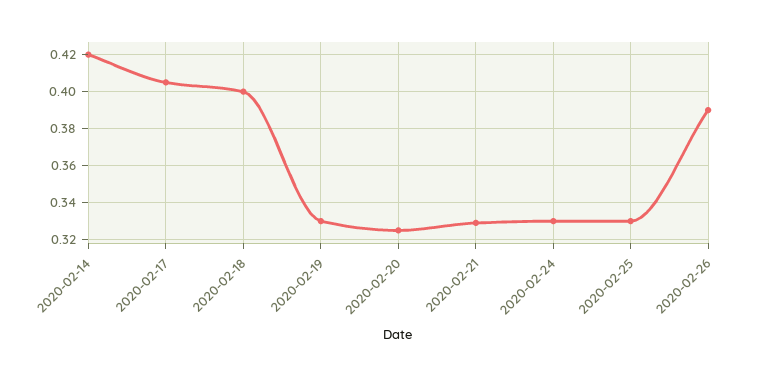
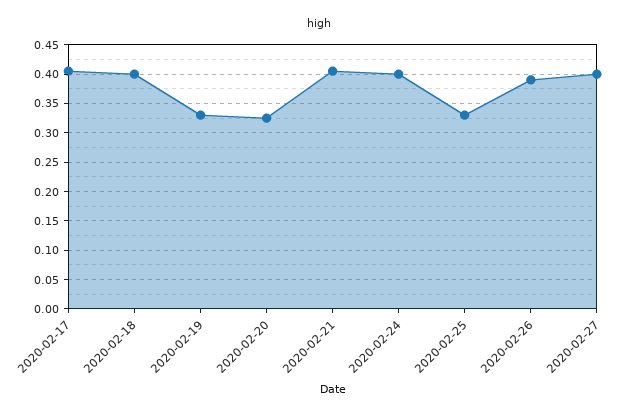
2020-02-14: 0.42 -> none
2020-02-21: 0.33 -> 0.4
2020-02-24: 0.33 -> 0.4
2020-02-27: none -> 0.4

